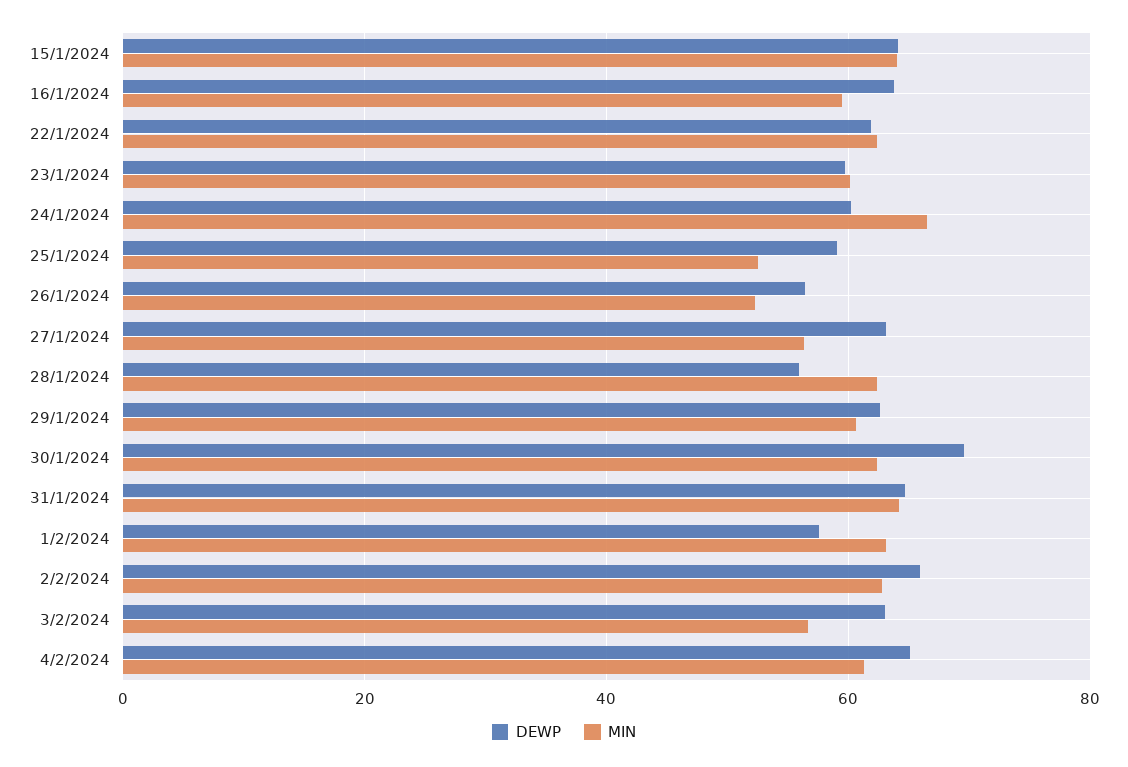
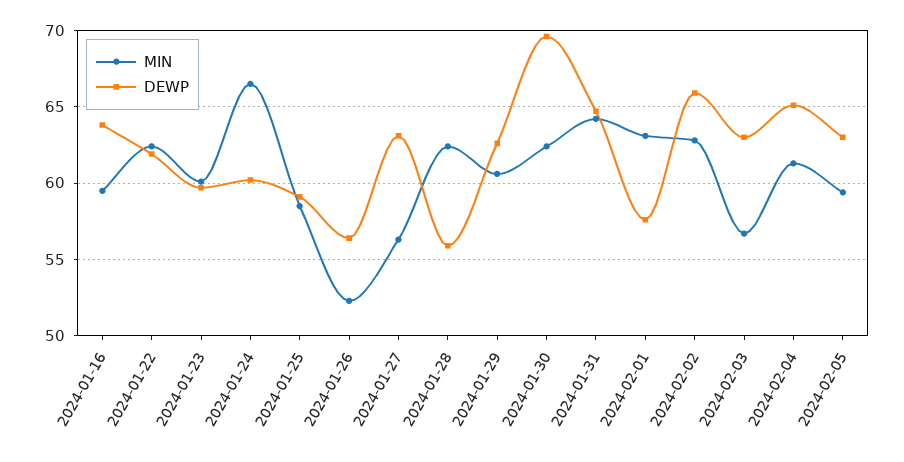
DEWP, 15/1/2024: 64 -> none
MIN, 15/1/2024: 64 -> none
MIN, 25/1/2024: 52 -> 58.5
MIN, 2024-02-05: none -> 59.5
DEWP, 2024-02-05: none -> 63

